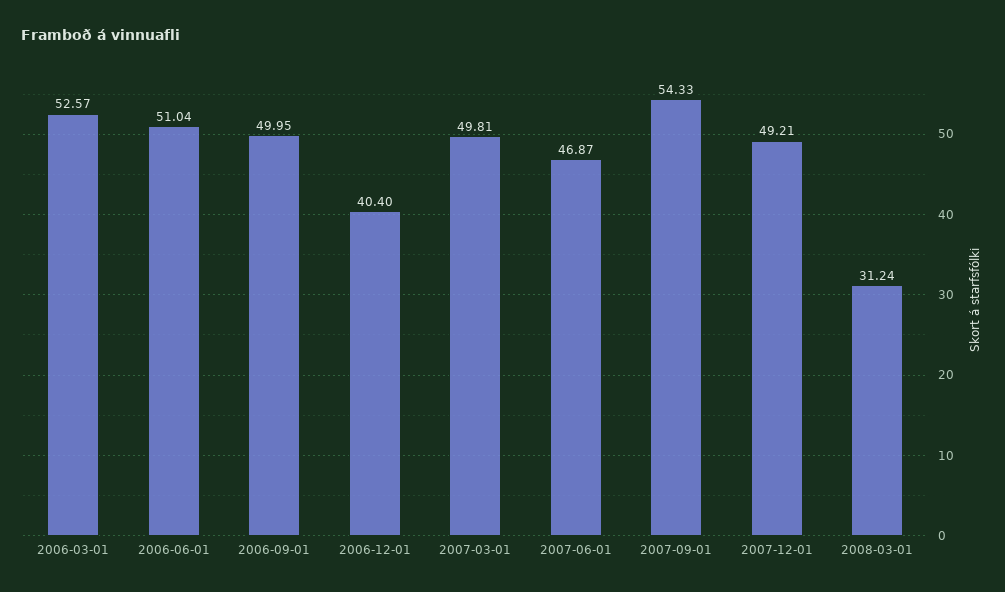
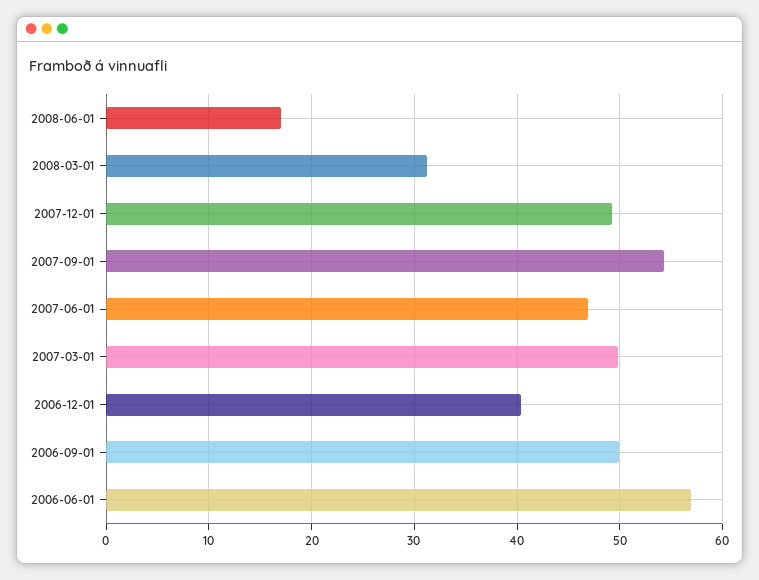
2006-03-01: 52.57 -> none
2006-06-01: 51.04 -> 57
2008-06-01: none -> 17

